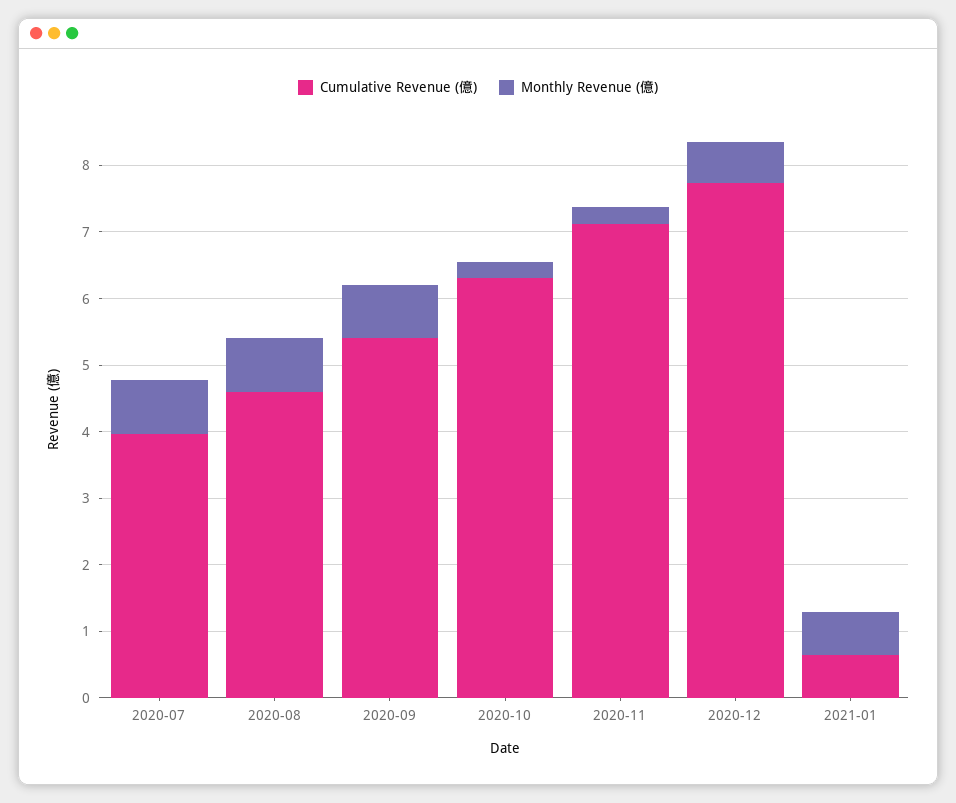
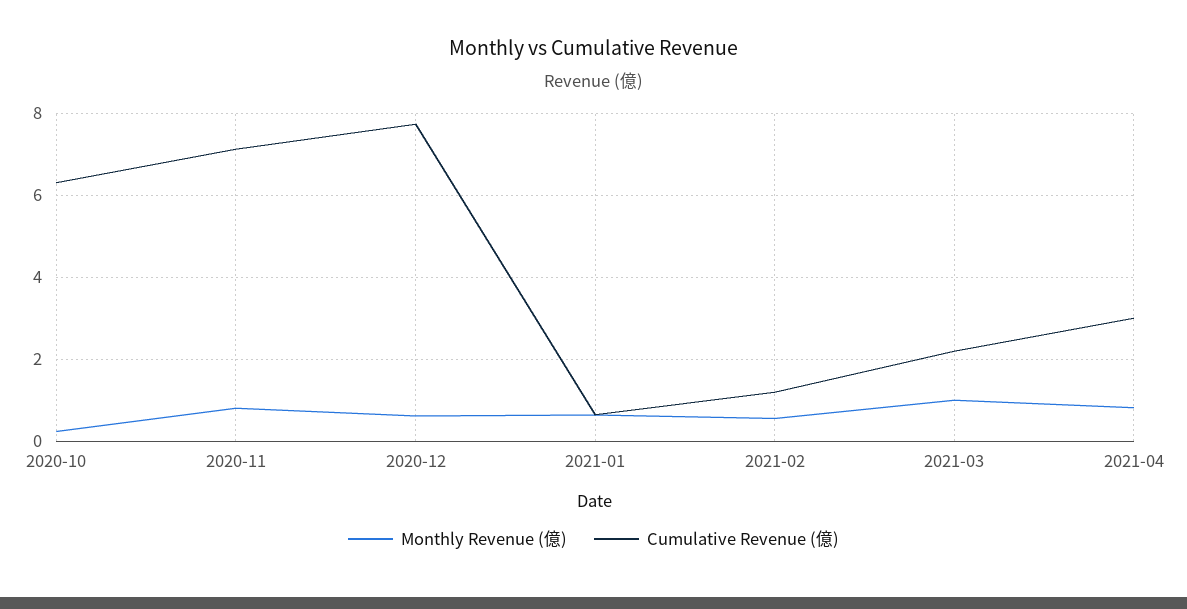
Cumulative Revenue (億), 2020-07: 4 -> none
Monthly Revenue (億), 2020-07: 0.8 -> none
Cumulative Revenue (億), 2020-08: 4.6 -> none
Monthly Revenue (億), 2020-08: 0.8 -> none
Cumulative Revenue (億), 2020-09: 5.4 -> none
Monthly Revenue (億), 2020-09: 0.8 -> none
Monthly Revenue (億), 2020-11: 0.2 -> 0.8
Monthly Revenue (億), 2021-02: none -> 0.6
Cumulative Revenue (億), 2021-02: none -> 1.2
Monthly Revenue (億), 2021-03: none -> 1
Cumulative Revenue (億), 2021-03: none -> 2.2
Monthly Revenue (億), 2021-04: none -> 0.8
Cumulative Revenue (億), 2021-04: none -> 3

